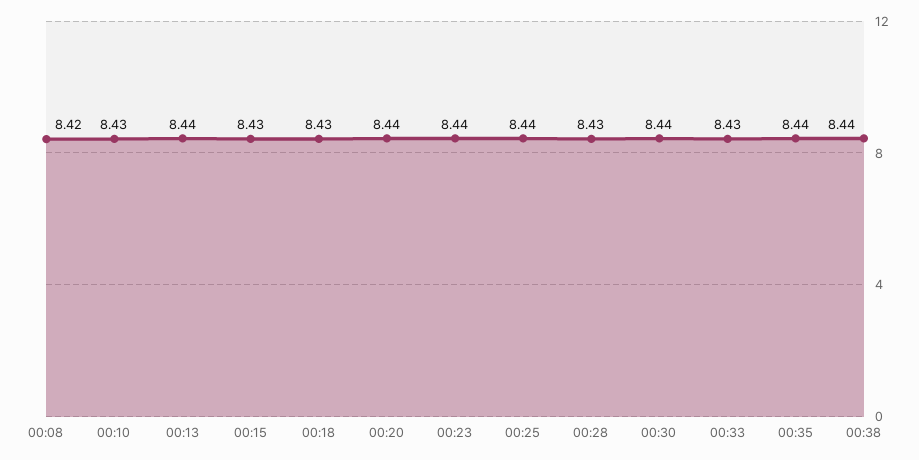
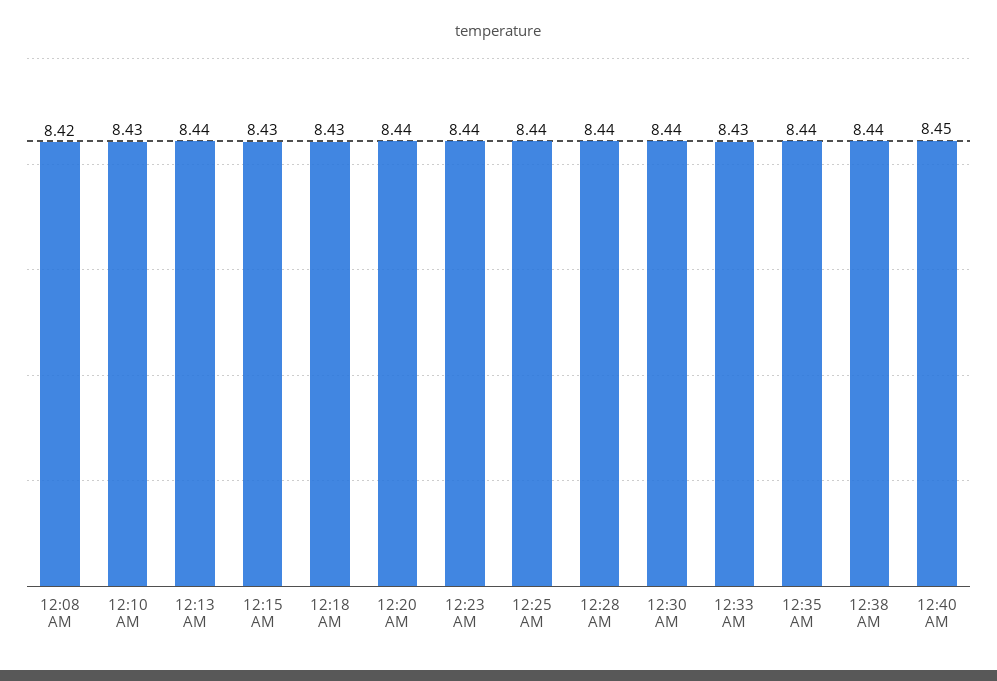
00:28: 8.43 -> 8.44
12:40 AM: none -> 8.45

